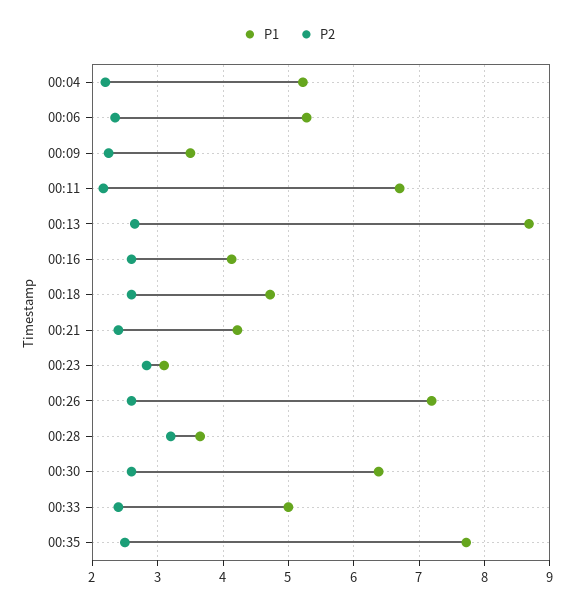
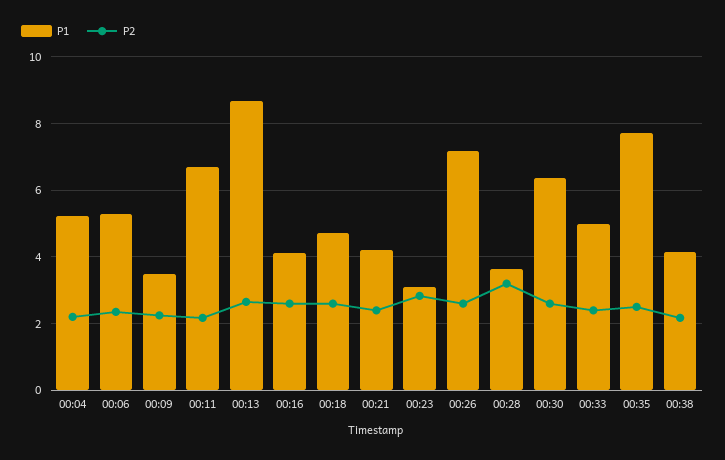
P1, 00:38: none -> 4.2
P2, 00:38: none -> 2.2

